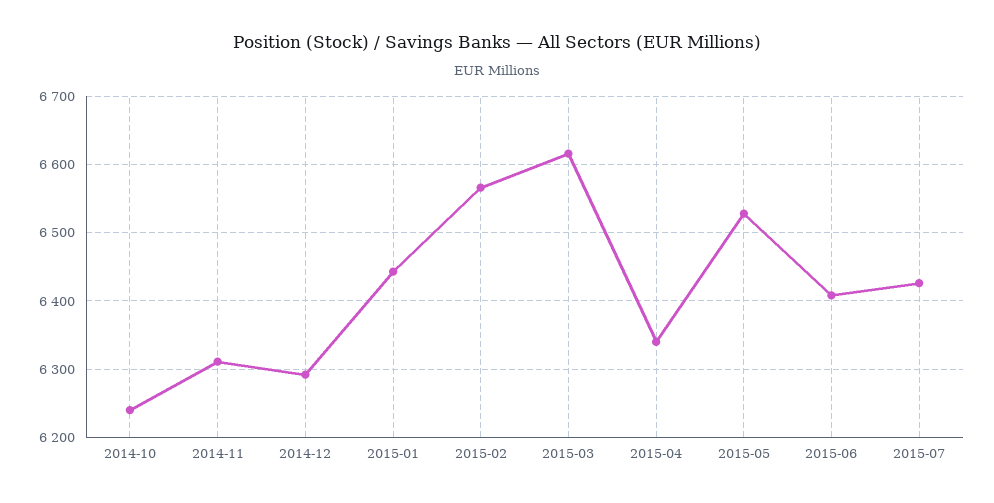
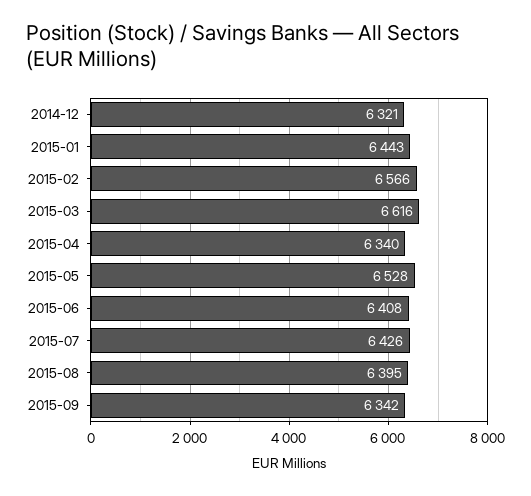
2014-10: 6240 -> none
2014-11: 6310 -> none
2014-12: 6290 -> 6321
2015-08: none -> 6395
2015-09: none -> 6342

